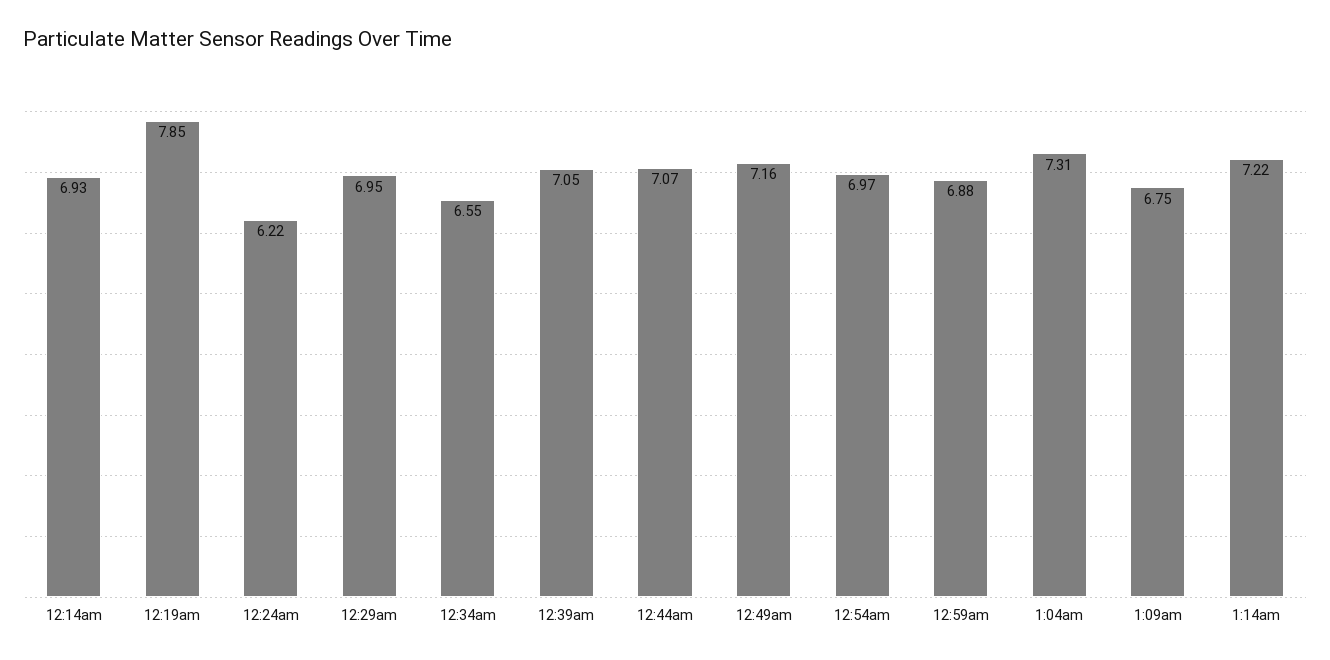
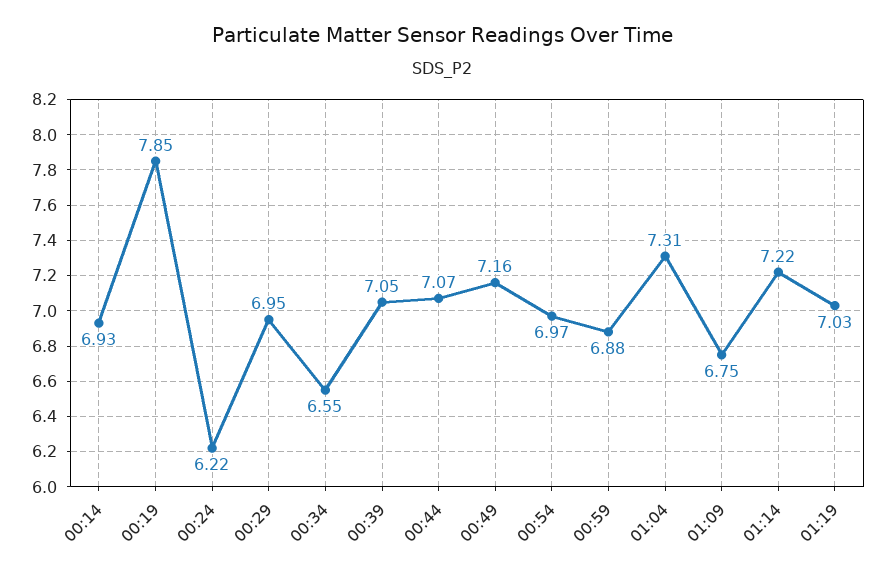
01:19: none -> 7.03

